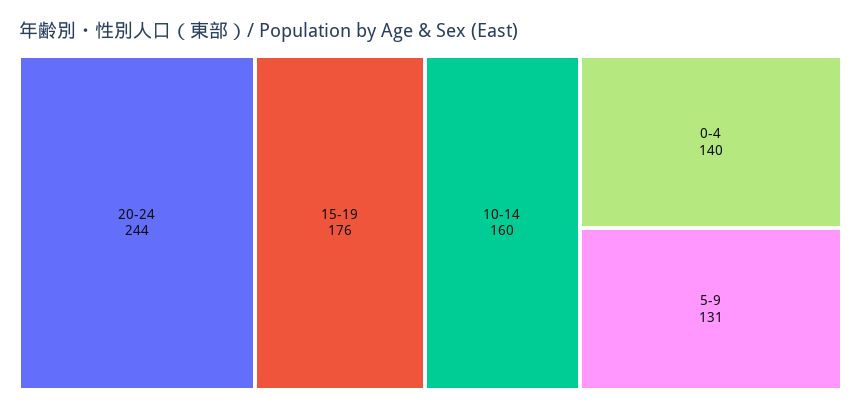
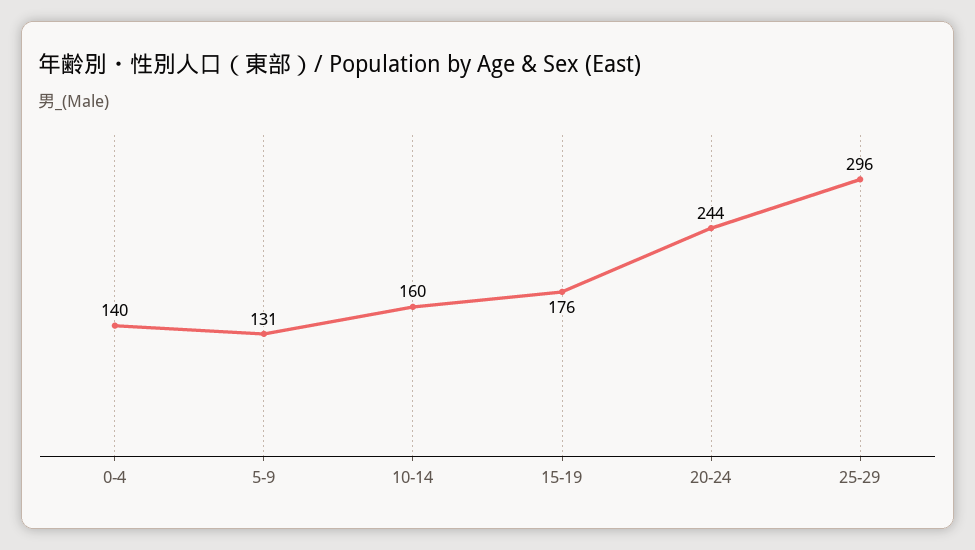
25-29: none -> 296

